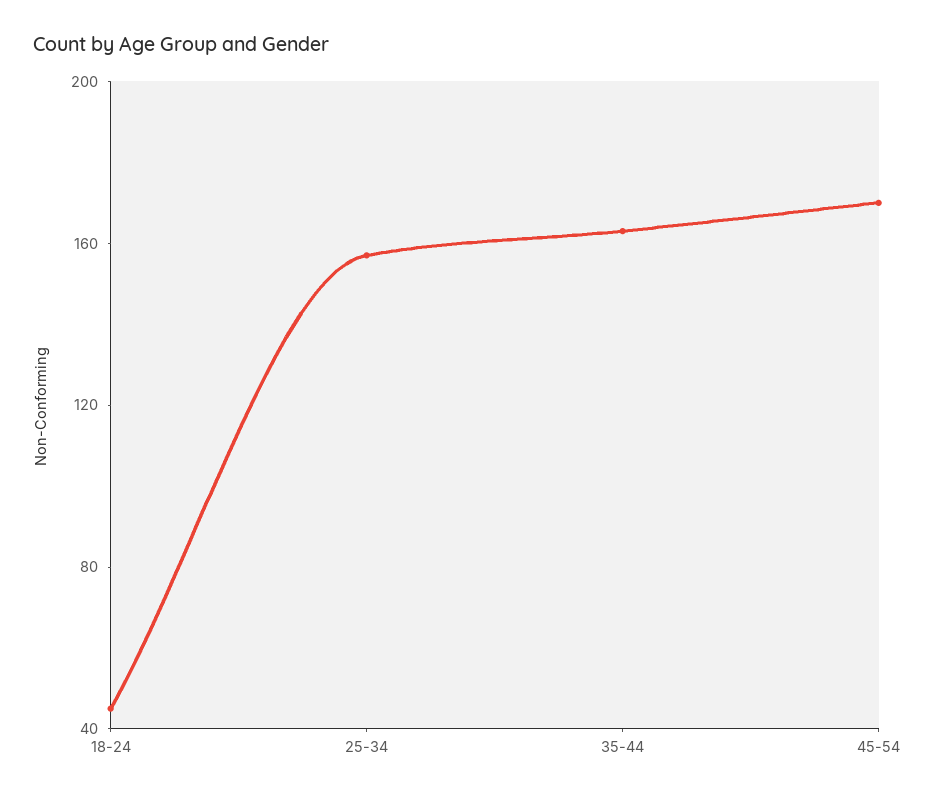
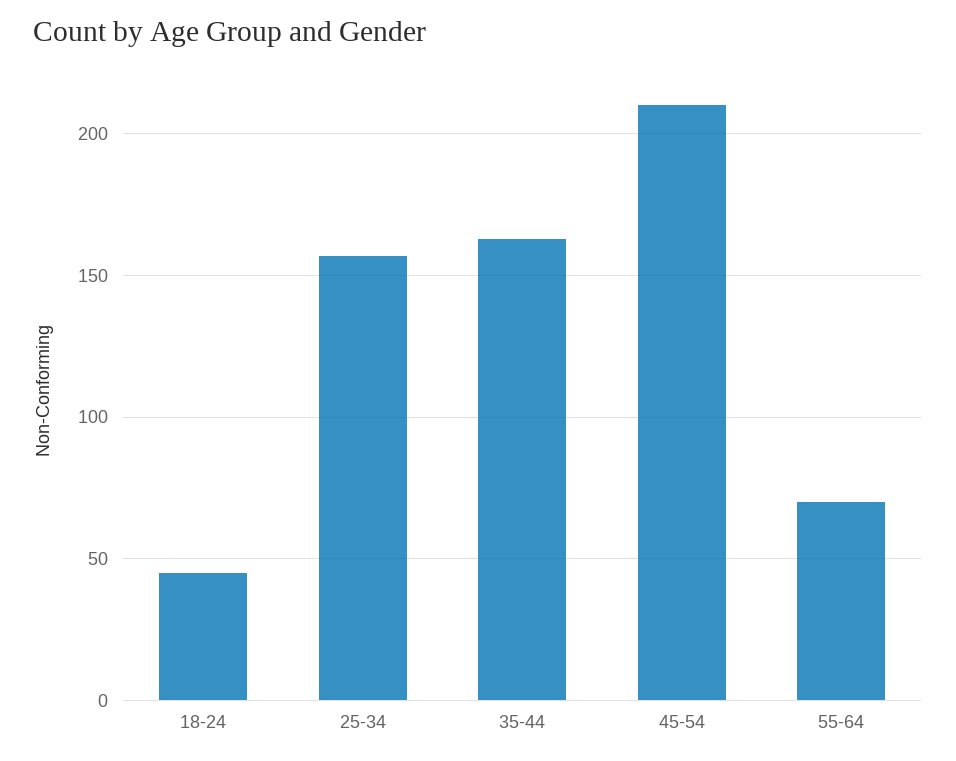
45-54: 170 -> 210
55-64: none -> 70

